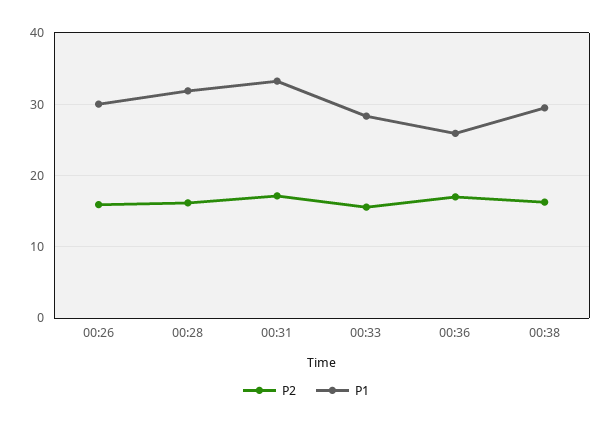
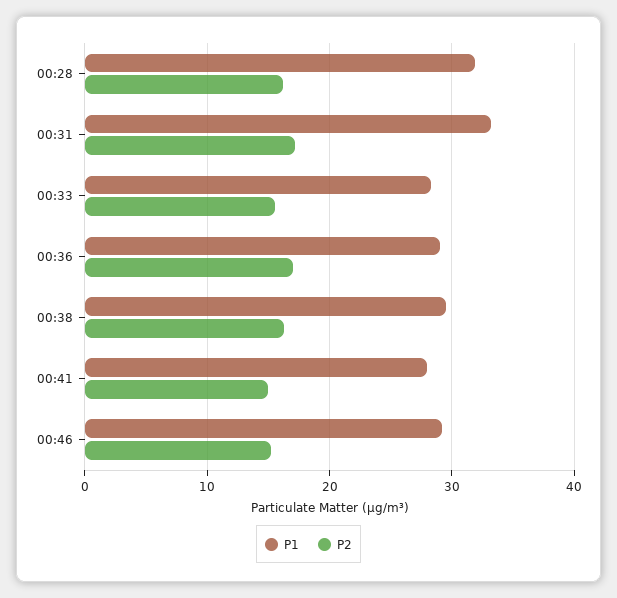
P2, 00:26: 16 -> none
P1, 00:26: 30 -> none
P1, 00:36: 26 -> 29
P1, 00:41: none -> 28
P2, 00:41: none -> 15
P1, 00:46: none -> 29
P2, 00:46: none -> 15

